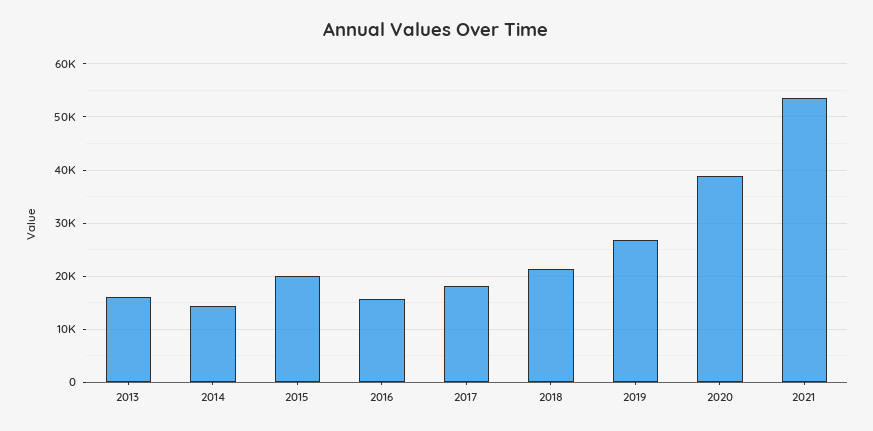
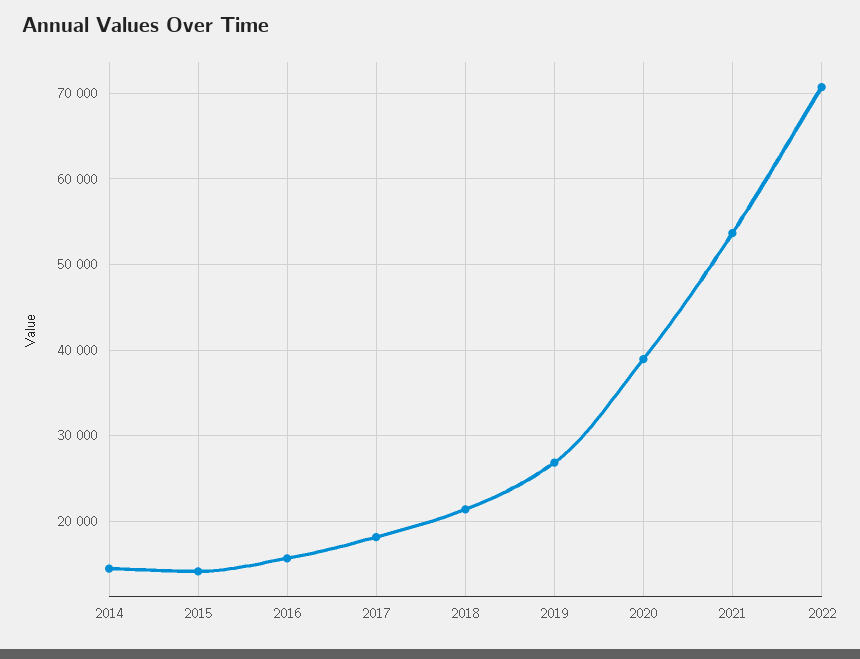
2013: 16000 -> none
2015: 20000 -> 14000
2022: none -> 71000

